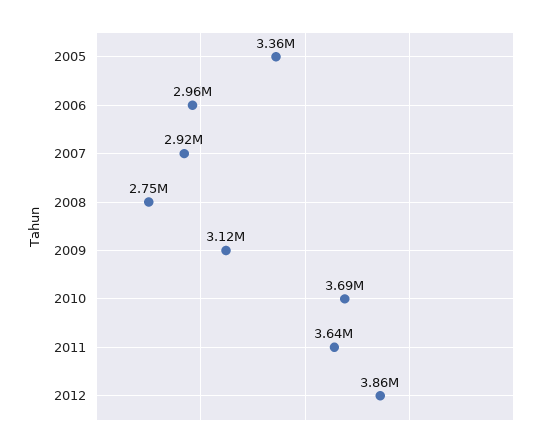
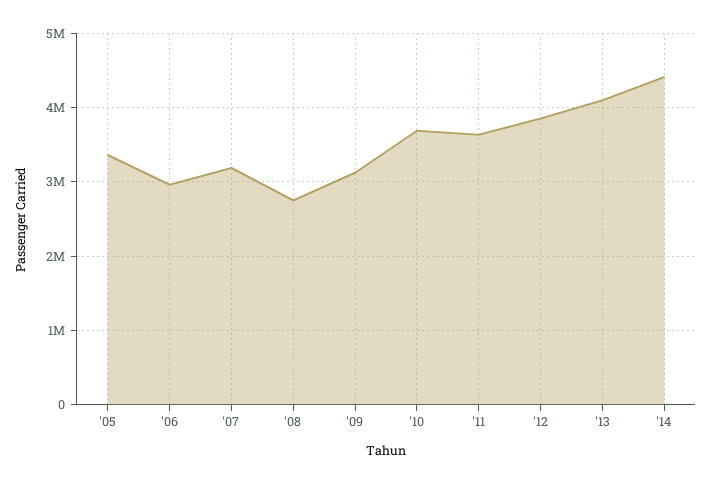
2007: 2920000 -> 3200000
'13: none -> 4100000
'14: none -> 4400000

